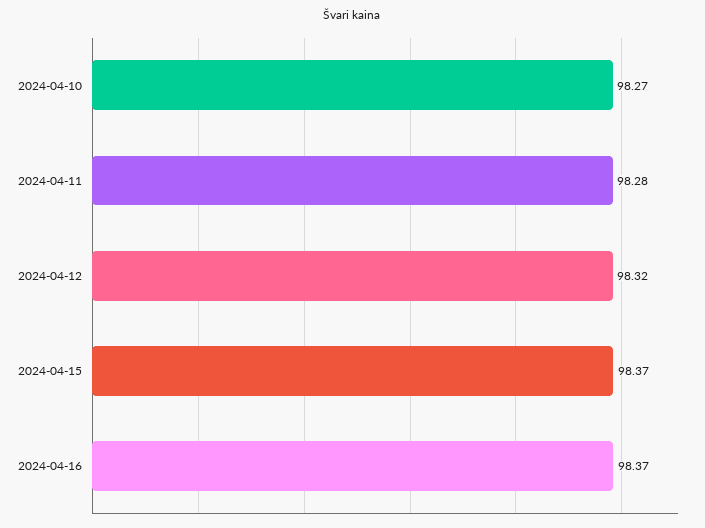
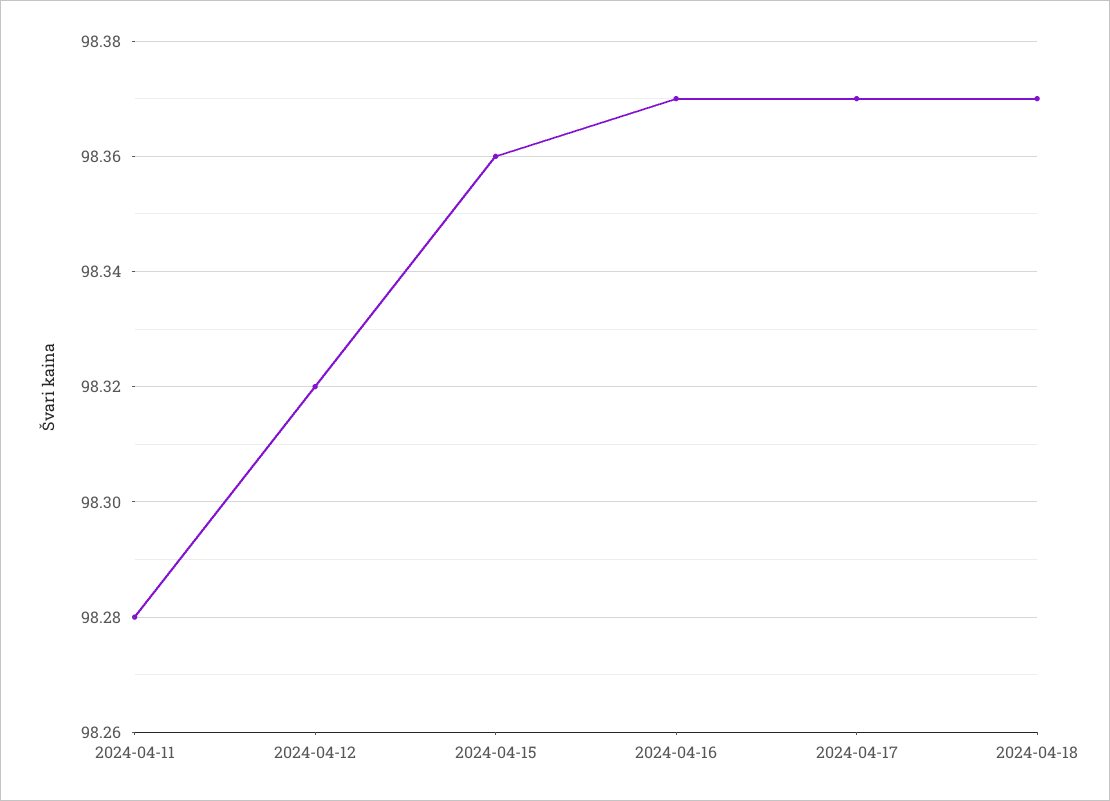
2024-04-10: 98.27 -> none
2024-04-15: 98.37 -> 98.36
2024-04-17: none -> 98.37
2024-04-18: none -> 98.37

